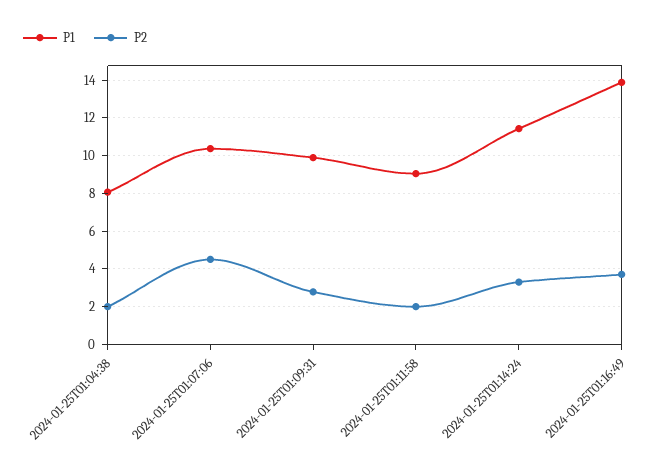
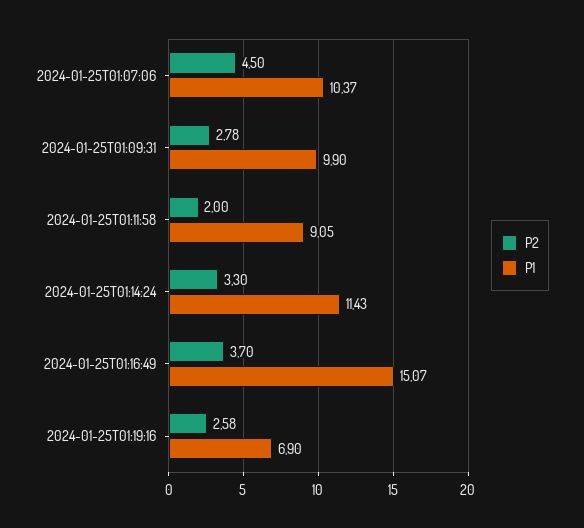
P1, 2024-01-25T01:04:38: 8 -> none
P2, 2024-01-25T01:04:38: 2 -> none
P1, 2024-01-25T01:16:49: 14 -> 15.07
P2, 2024-01-25T01:19:16: none -> 2.58
P1, 2024-01-25T01:19:16: none -> 6.9

